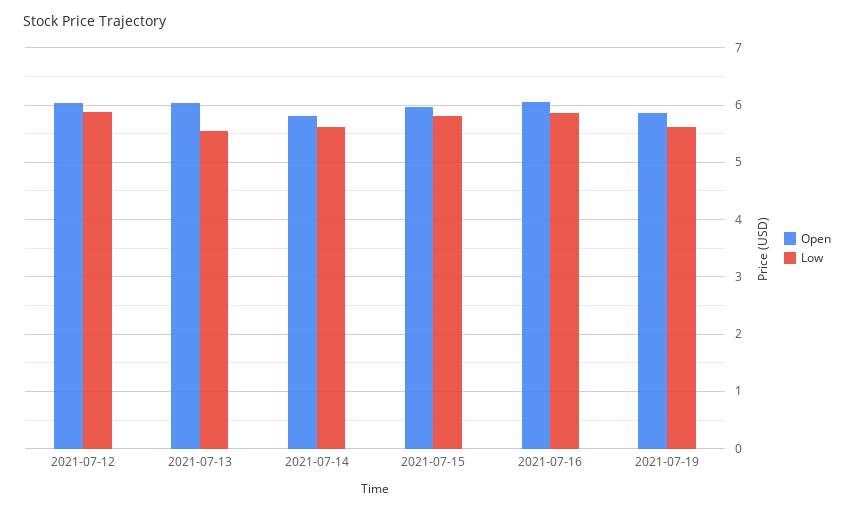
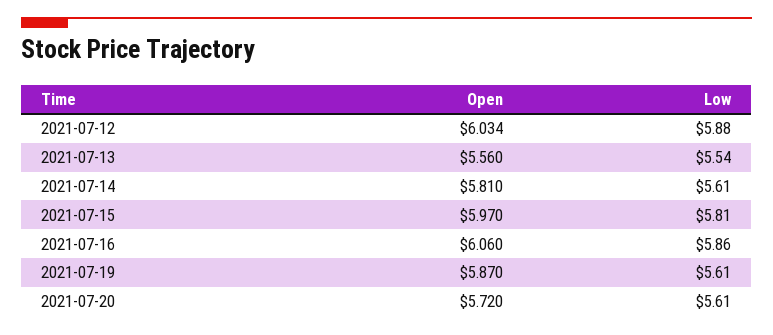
Open, 2021-07-13: 6 -> 5.56
Open, 2021-07-20: none -> 5.72
Low, 2021-07-20: none -> 5.61

